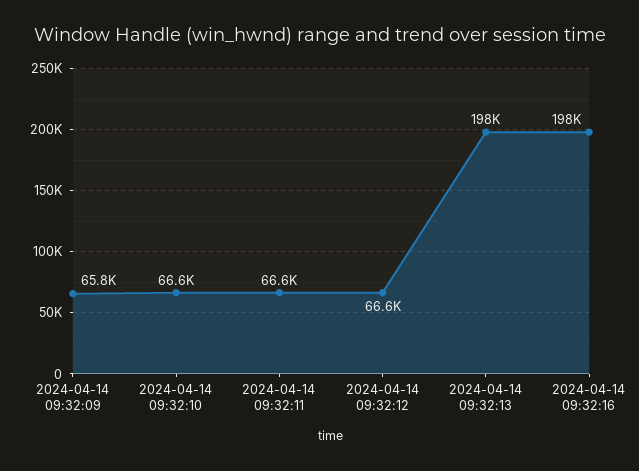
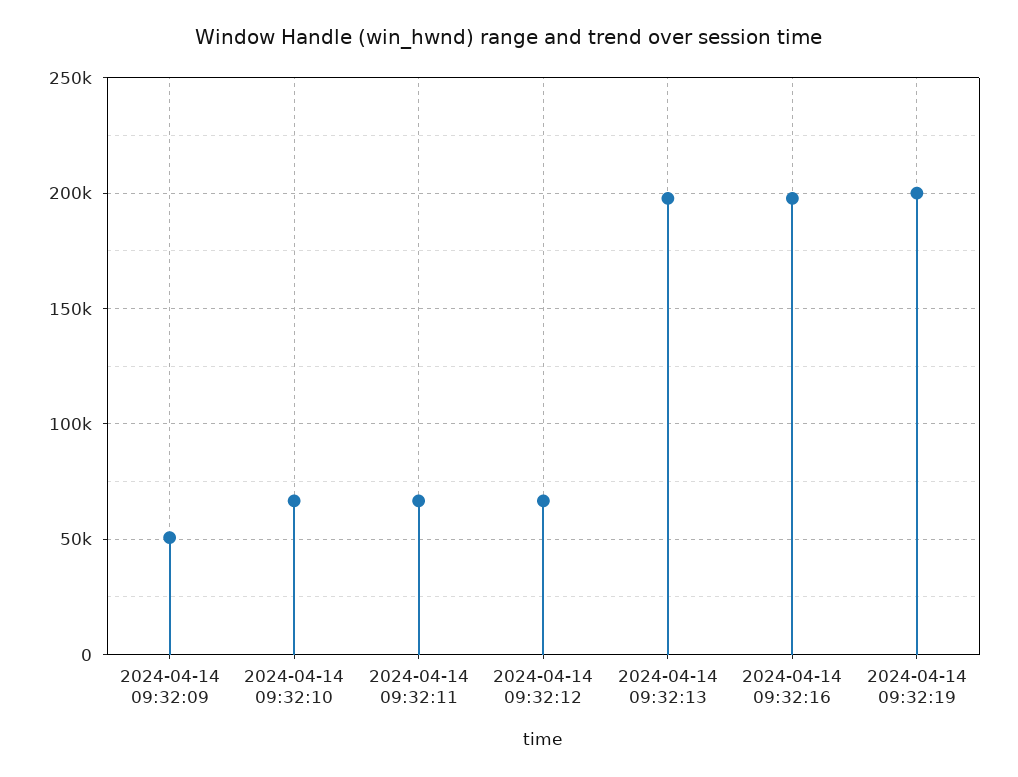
2024-04-14 09:32:09: 65800 -> 50000
2024-04-14 09:32:19: none -> 200000

